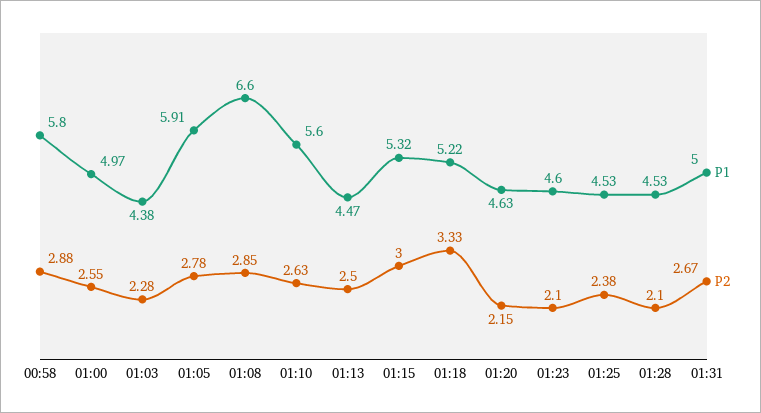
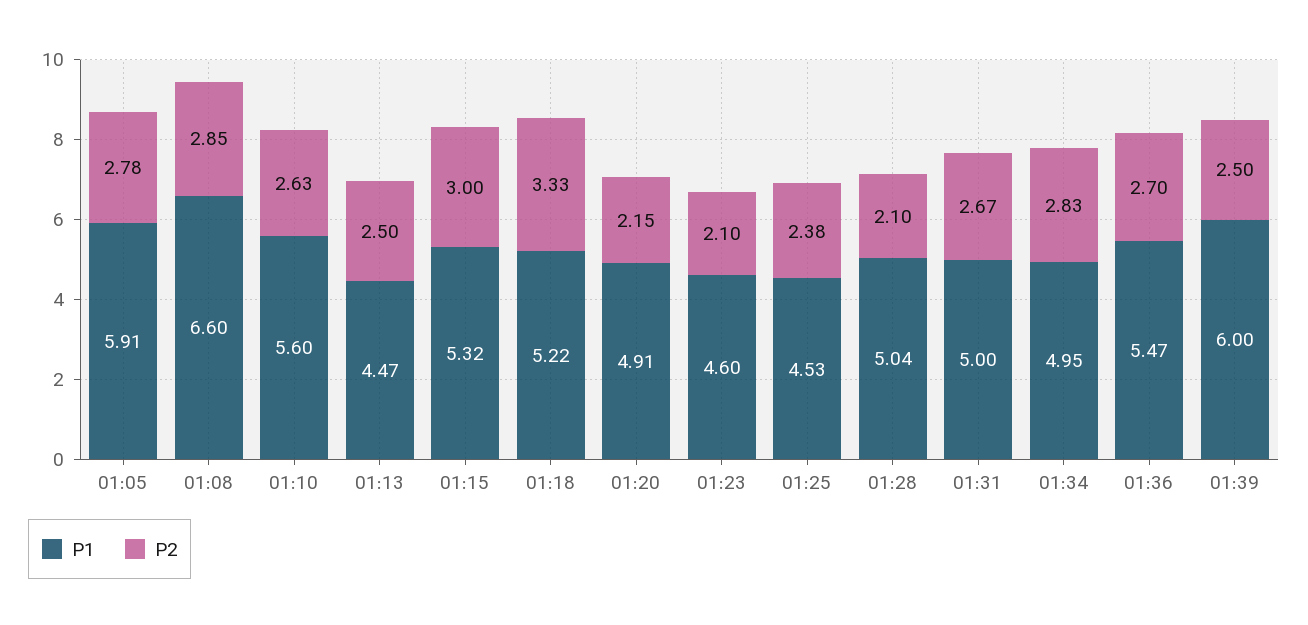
P1, 00:58: 5.8 -> none
P2, 00:58: 2.88 -> none
P1, 01:00: 4.97 -> none
P2, 01:00: 2.55 -> none
P1, 01:03: 4.38 -> none
P2, 01:03: 2.28 -> none
P1, 01:20: 4.63 -> 4.91
P1, 01:28: 4.53 -> 5.04
P1, 01:34: none -> 4.95
P2, 01:34: none -> 2.83
P1, 01:36: none -> 5.47
P2, 01:36: none -> 2.7
P1, 01:39: none -> 6
P2, 01:39: none -> 2.5

